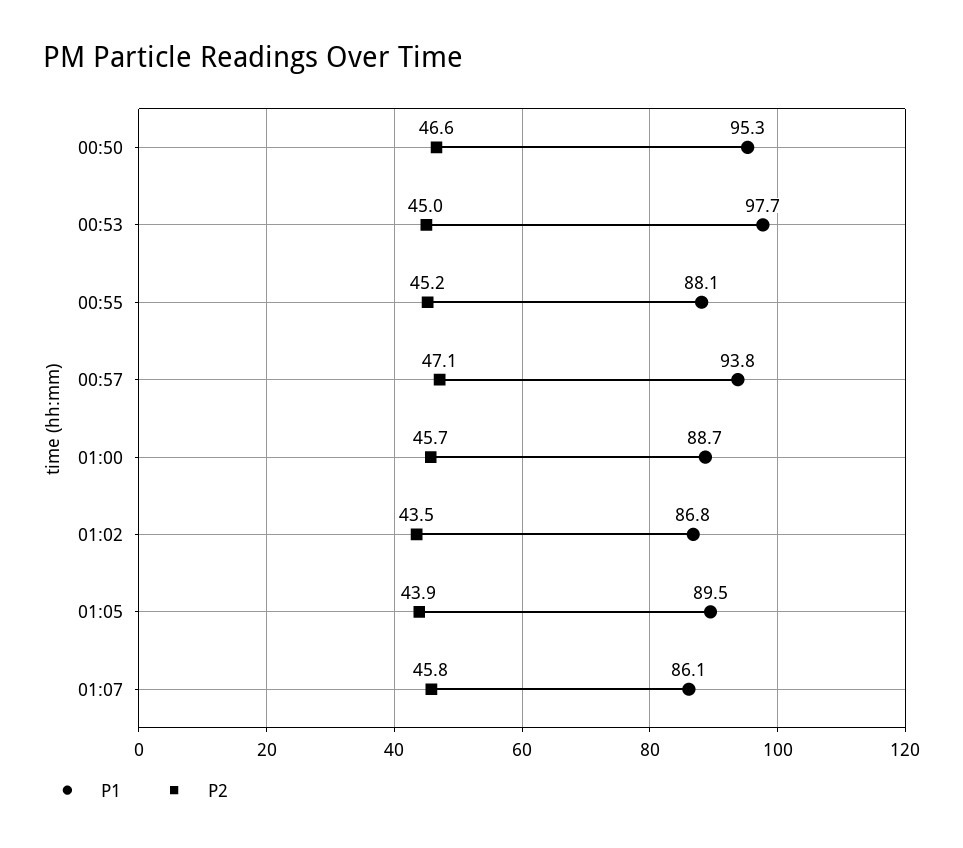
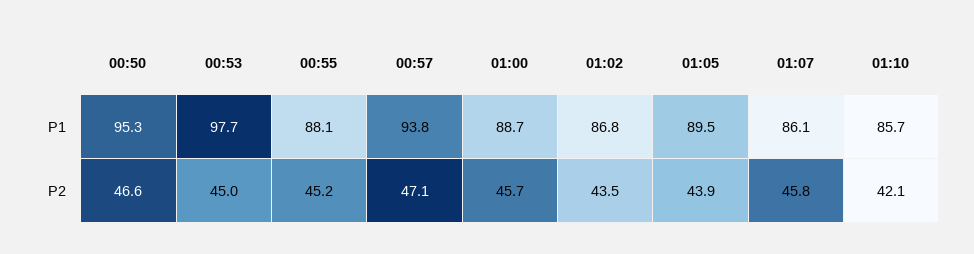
P1, 01:10: none -> 85.7
P2, 01:10: none -> 42.1

